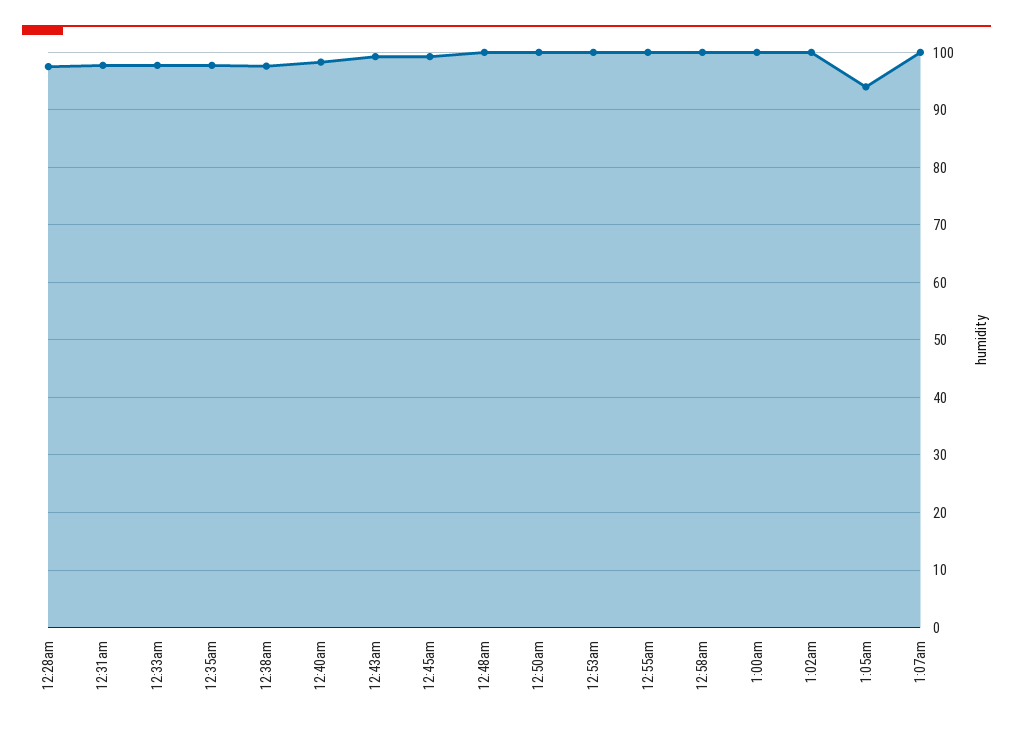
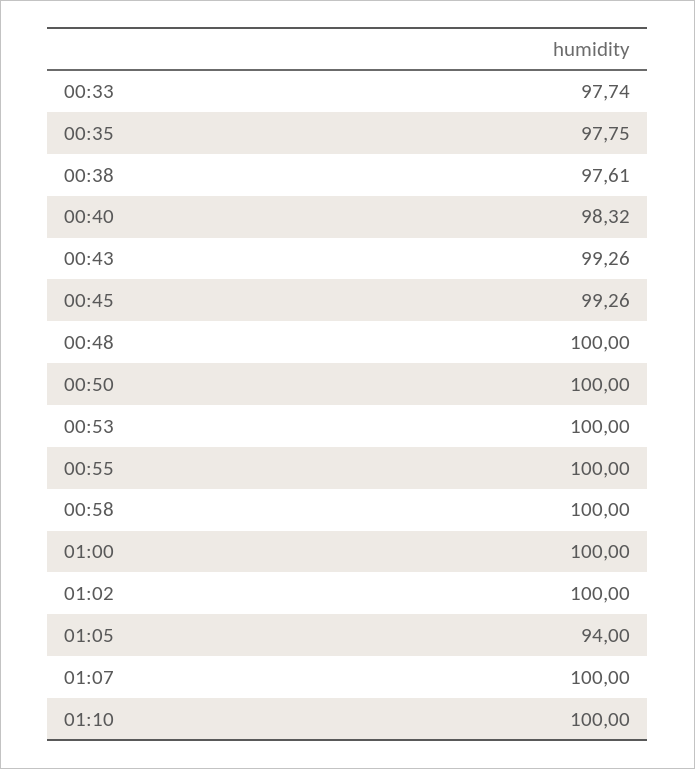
12:28am: 98 -> none
12:31am: 98 -> none
01:10: none -> 100

